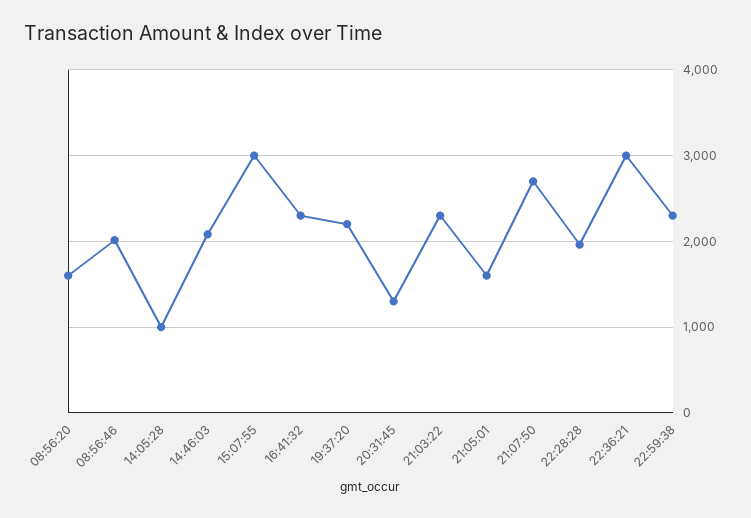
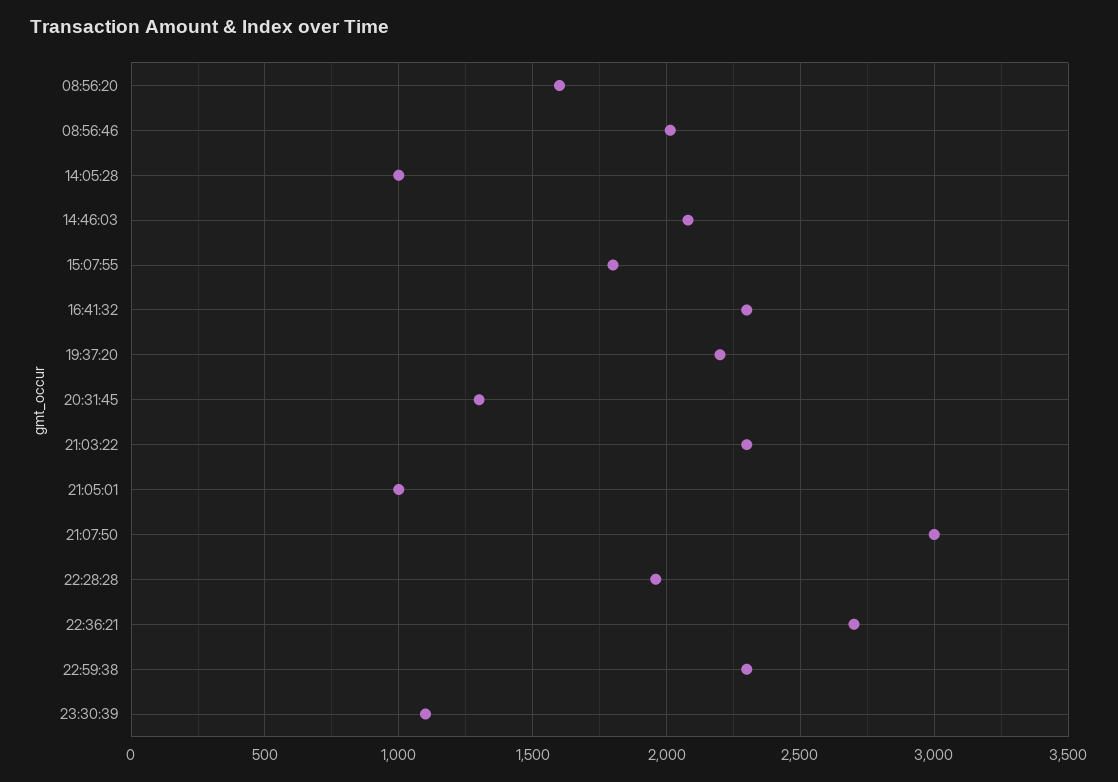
15:07:55: 3000 -> 1800
21:05:01: 1600 -> 1000
21:07:50: 2700 -> 3000
22:36:21: 3000 -> 2700
23:30:39: none -> 1100

